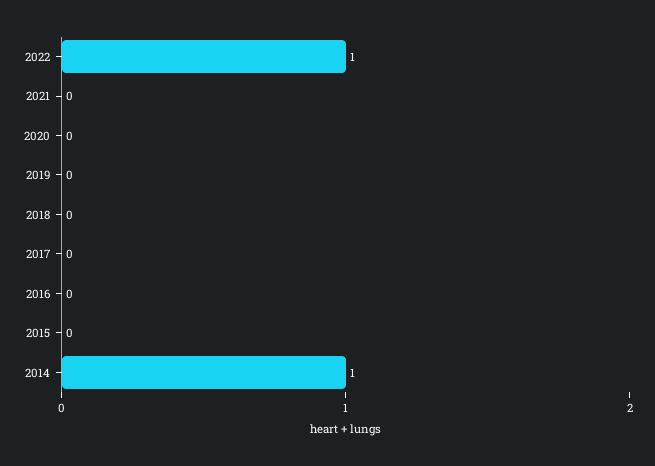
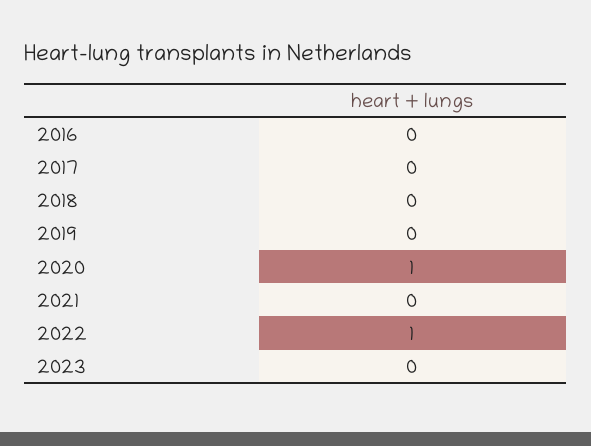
2020: 0 -> 1
2015: 0 -> none
2014: 1 -> none
2023: none -> 0

